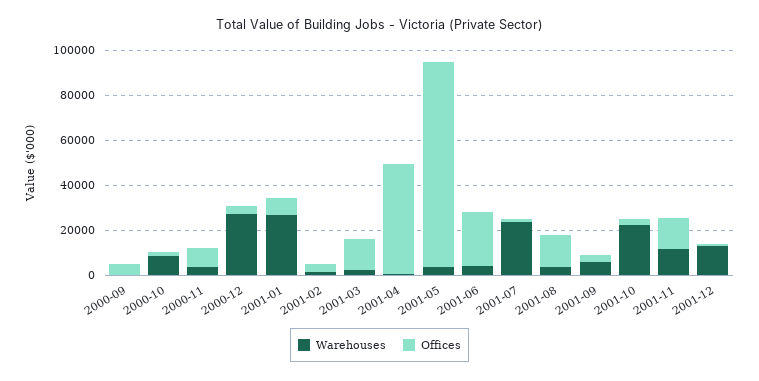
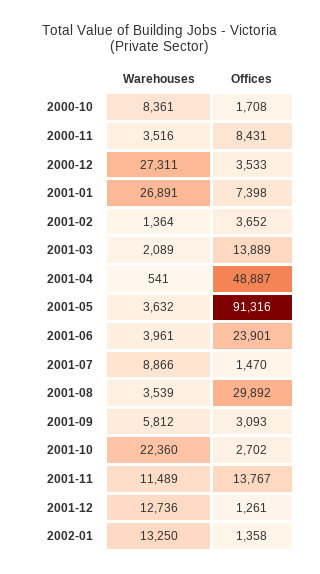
Warehouses, 2000-09: 0 -> none
Offices, 2000-09: 5000 -> none
Warehouses, 2001-07: 25000 -> 8866
Offices, 2001-08: 15000 -> 29892
Warehouses, 2002-01: none -> 13250
Offices, 2002-01: none -> 1358

